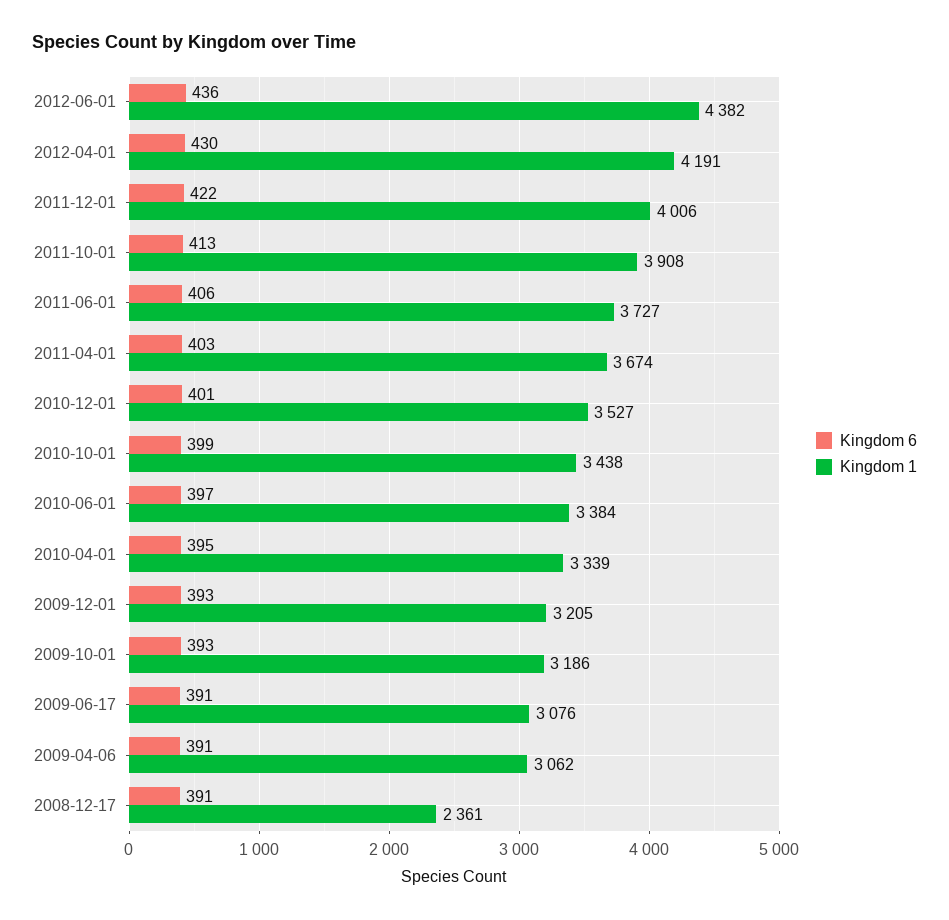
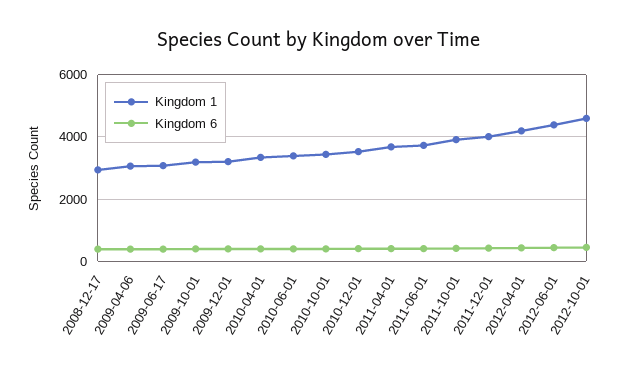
Kingdom 1, 2008-12-17: 2361 -> 3000
Kingdom 1, 2012-10-01: none -> 4600
Kingdom 6, 2012-10-01: none -> 400

